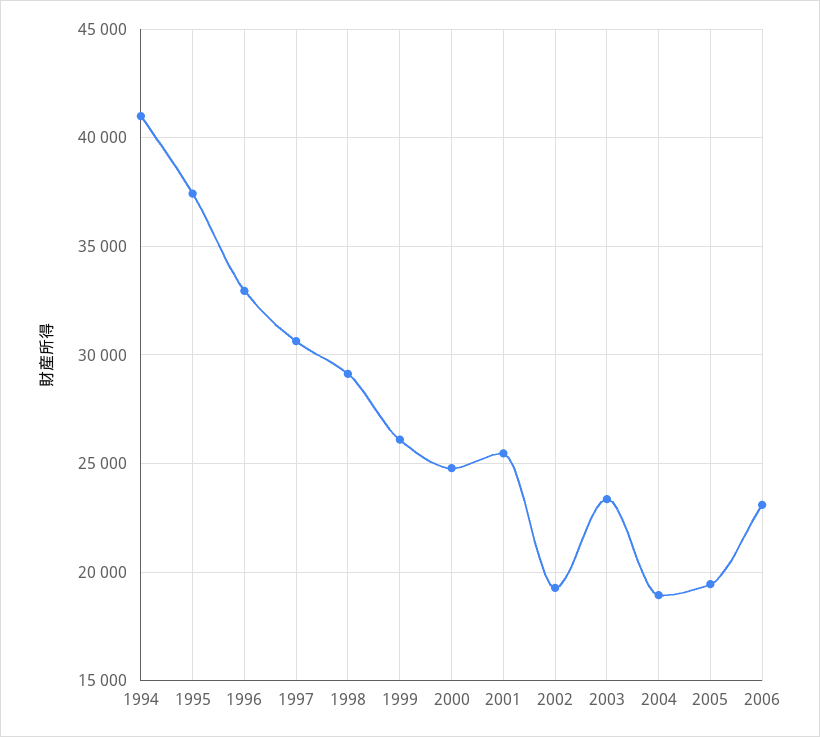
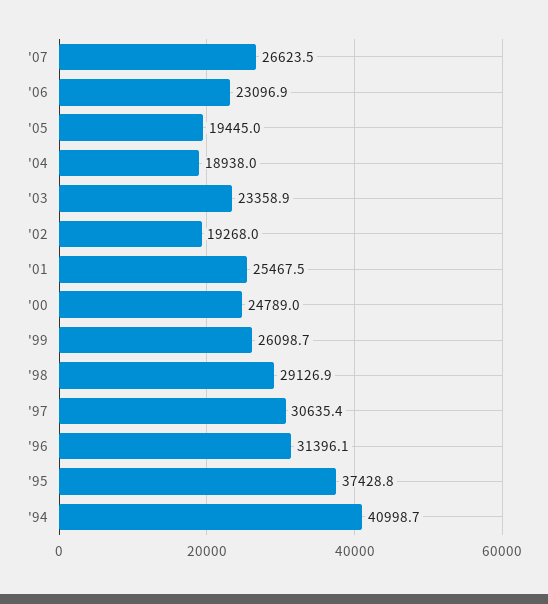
1996: 33000 -> 31396.1
'07: none -> 26623.5

